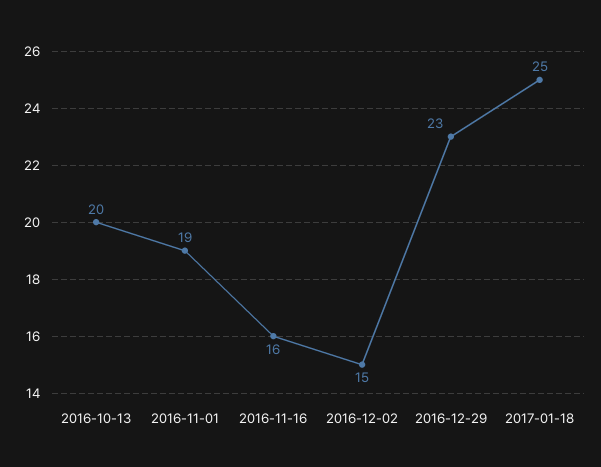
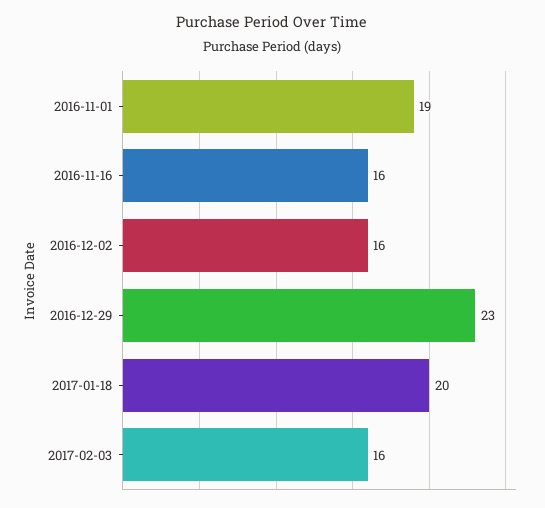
2016-10-13: 20 -> none
2016-12-02: 15 -> 16
2017-01-18: 25 -> 20
2017-02-03: none -> 16

